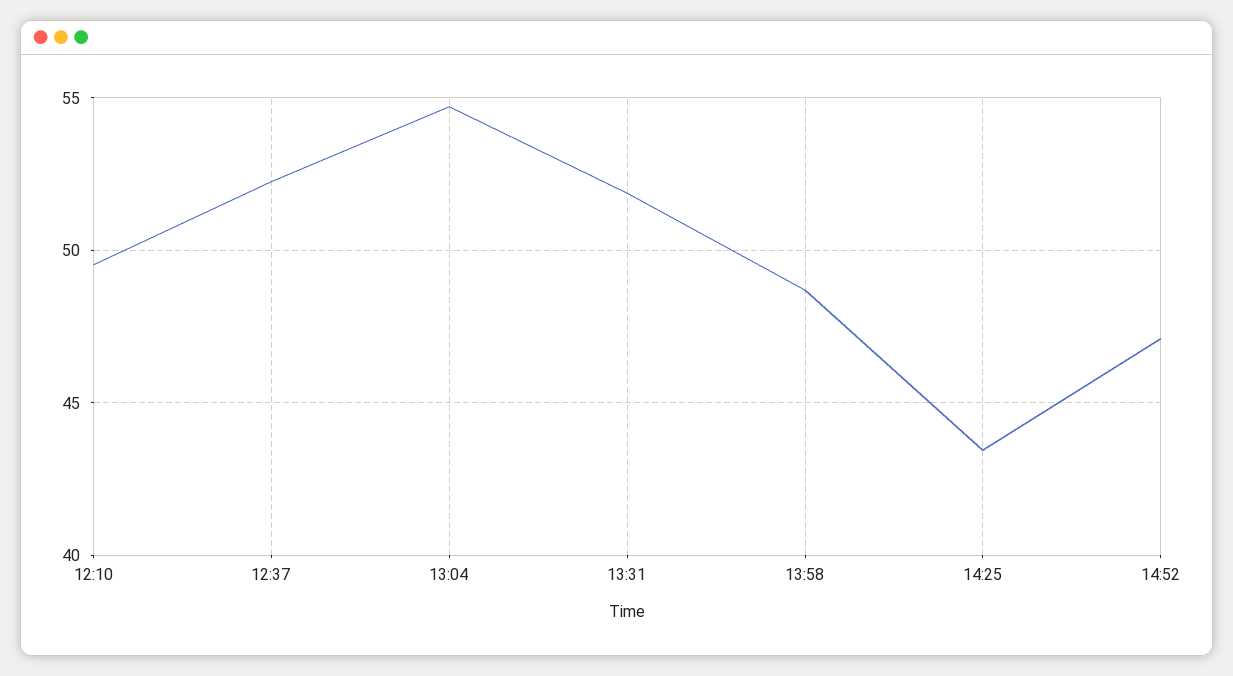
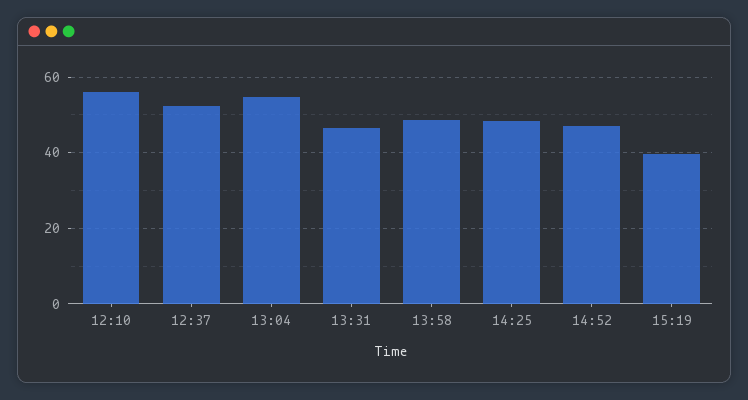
12:10: 49.5 -> 56
13:31: 52 -> 46
14:25: 43.5 -> 48
15:19: none -> 40

